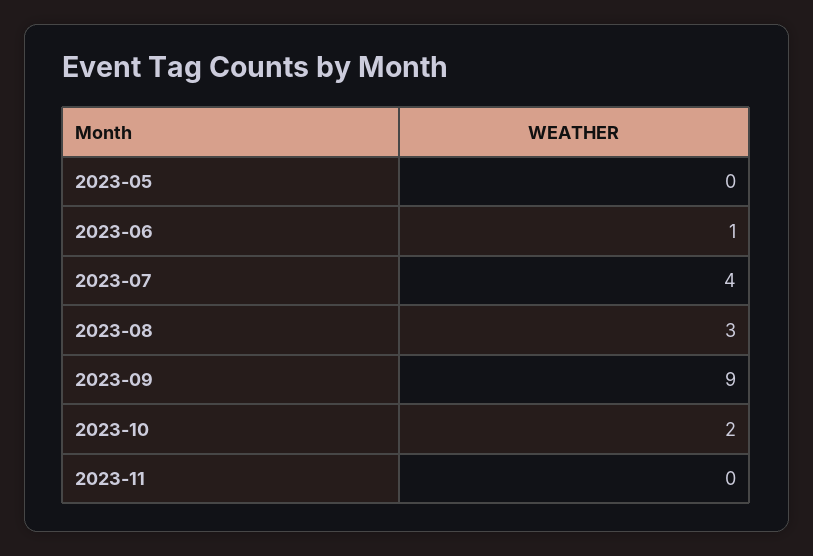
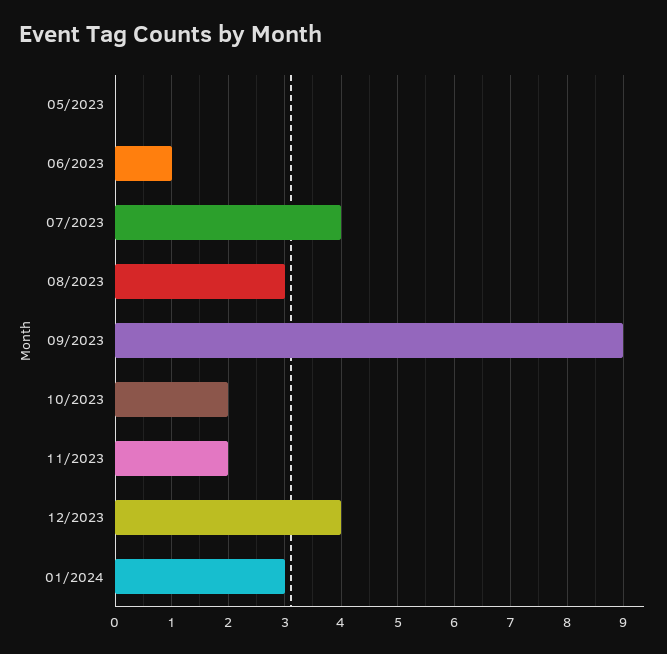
2023-11: 0 -> 2
12/2023: none -> 4
01/2024: none -> 3

